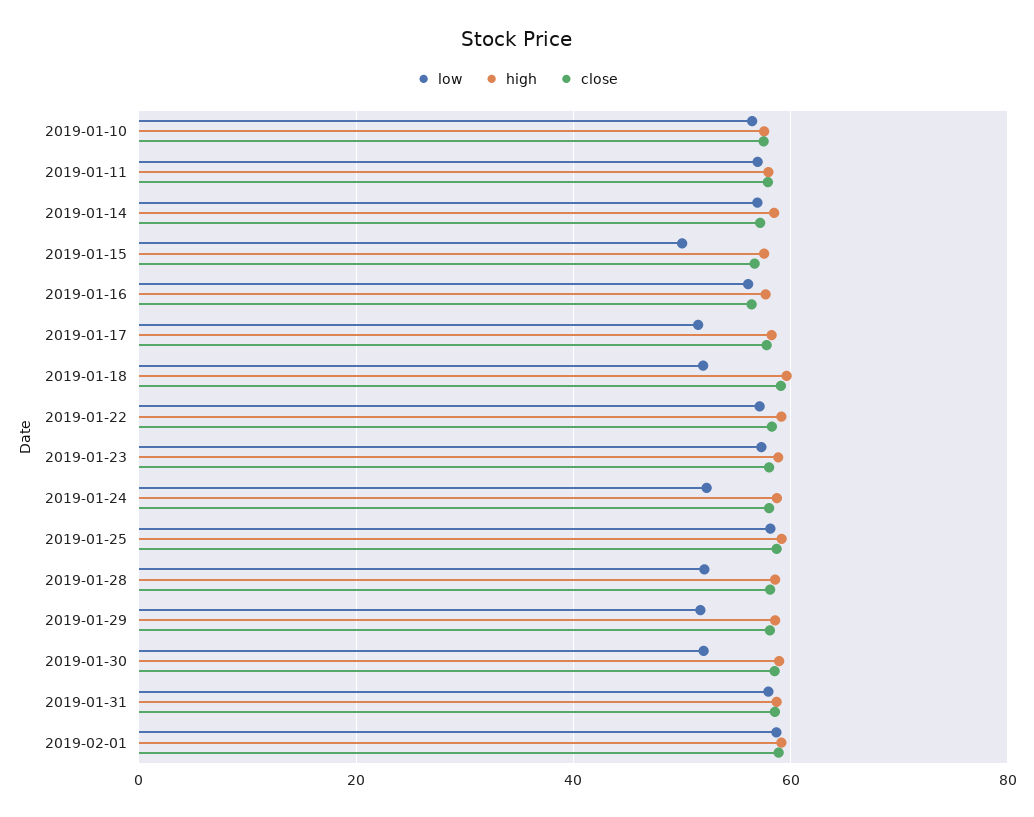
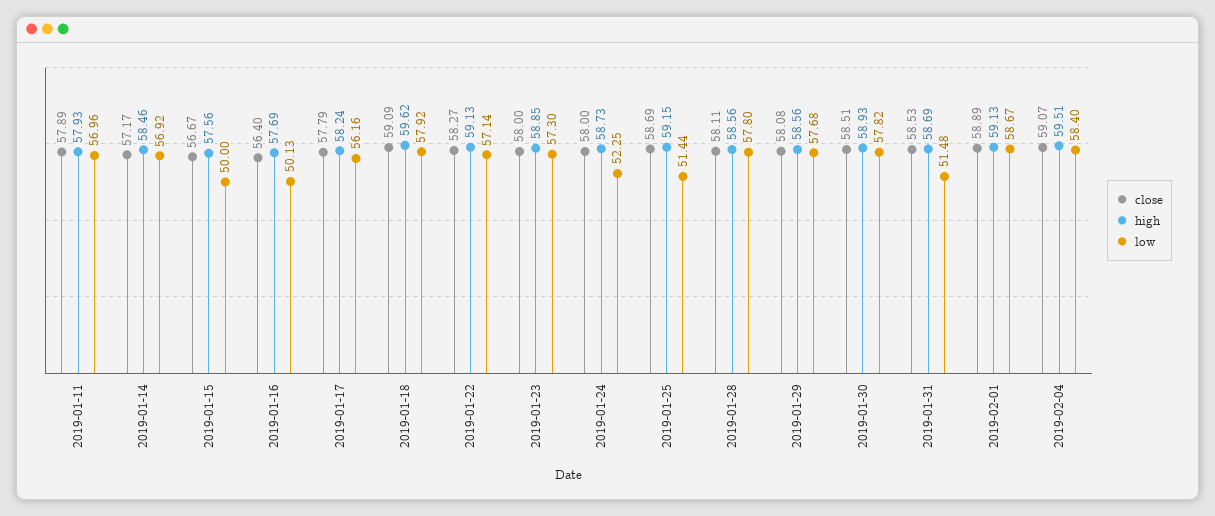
low, 2019-01-10: 56 -> none
high, 2019-01-10: 58 -> none
close, 2019-01-10: 58 -> none
low, 2019-01-16: 56 -> 50.13
low, 2019-01-17: 52 -> 56.16
low, 2019-01-18: 52 -> 57.92
low, 2019-01-25: 58 -> 51.44
low, 2019-01-28: 52 -> 57.8
low, 2019-01-29: 52 -> 57.68
low, 2019-01-30: 52 -> 57.82
low, 2019-01-31: 58 -> 51.48
close, 2019-02-04: none -> 59.07
high, 2019-02-04: none -> 59.51
low, 2019-02-04: none -> 58.4

